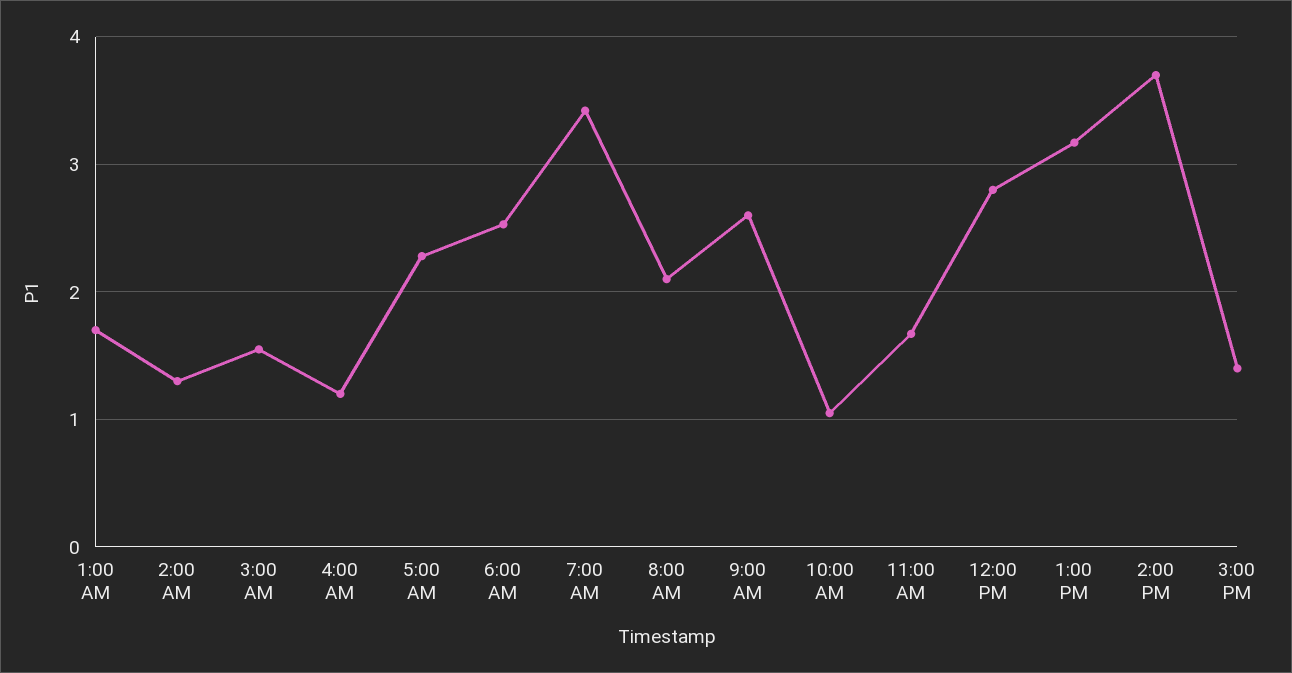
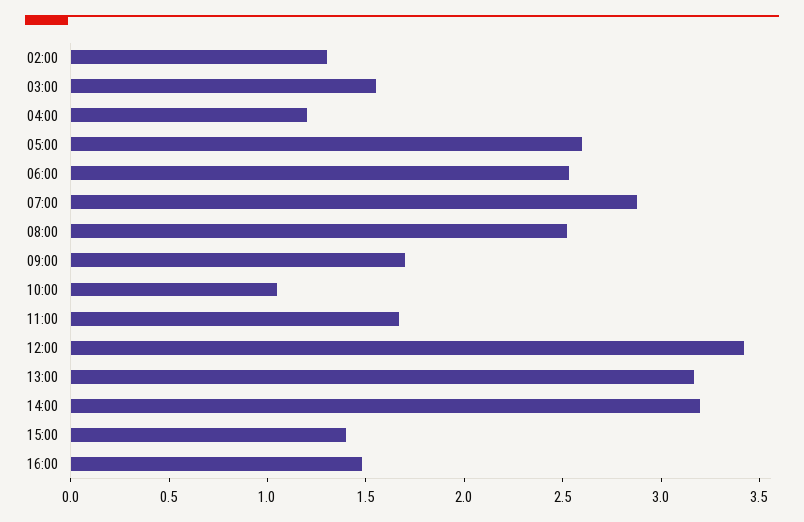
1:00 AM: 1.7 -> none
5:00 AM: 2.3 -> 2.6
7:00 AM: 3.4 -> 2.9
8:00 AM: 2.1 -> 2.5
9:00 AM: 2.6 -> 1.7
12:00 PM: 2.8 -> 3.4
2:00 PM: 3.7 -> 3.2
16:00: none -> 1.5

